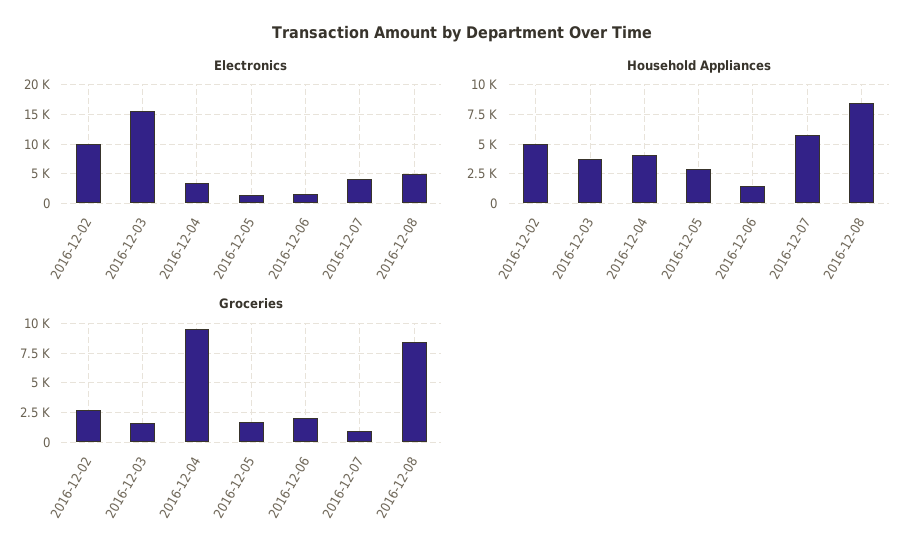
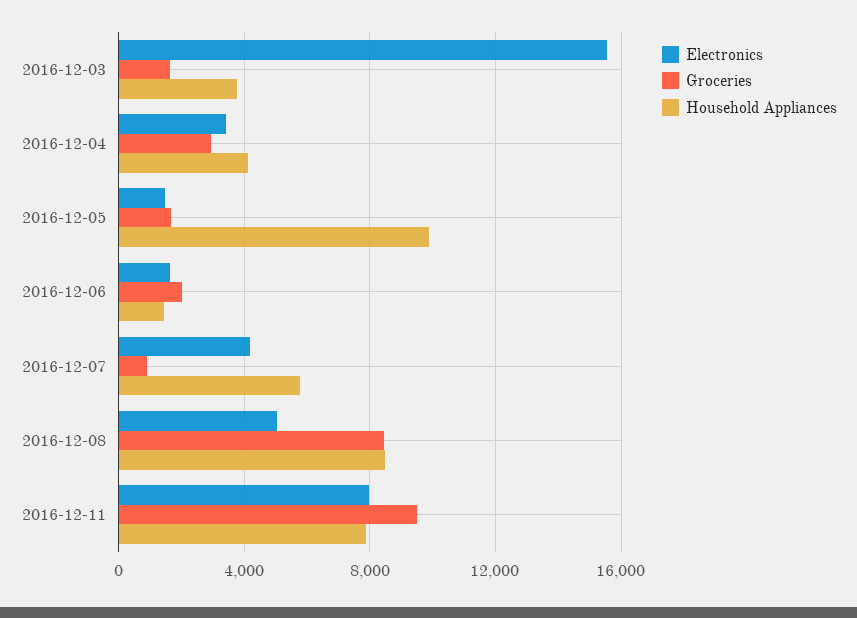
Electronics, 2016-12-02: 10000 -> none
Household Appliances, 2016-12-02: 5000 -> none
Household Appliances, 2016-12-05: 2500 -> 10000
Groceries, 2016-12-02: 2500 -> none
Groceries, 2016-12-04: 10000 -> 3000
Electronics, 2016-12-11: none -> 8000
Groceries, 2016-12-11: none -> 9500
Household Appliances, 2016-12-11: none -> 8000

